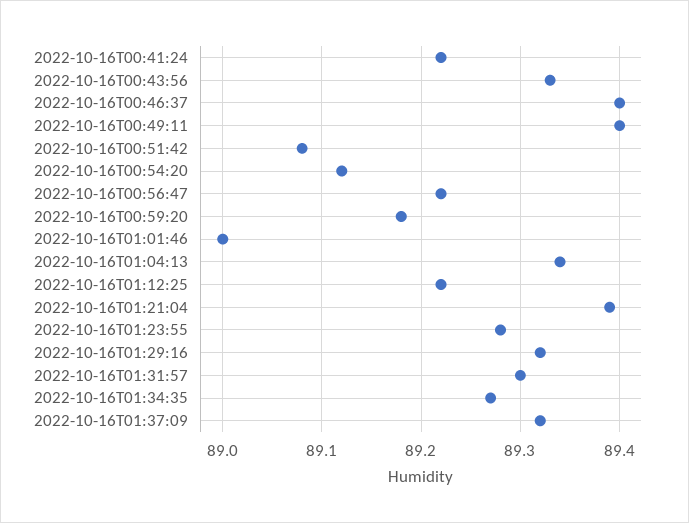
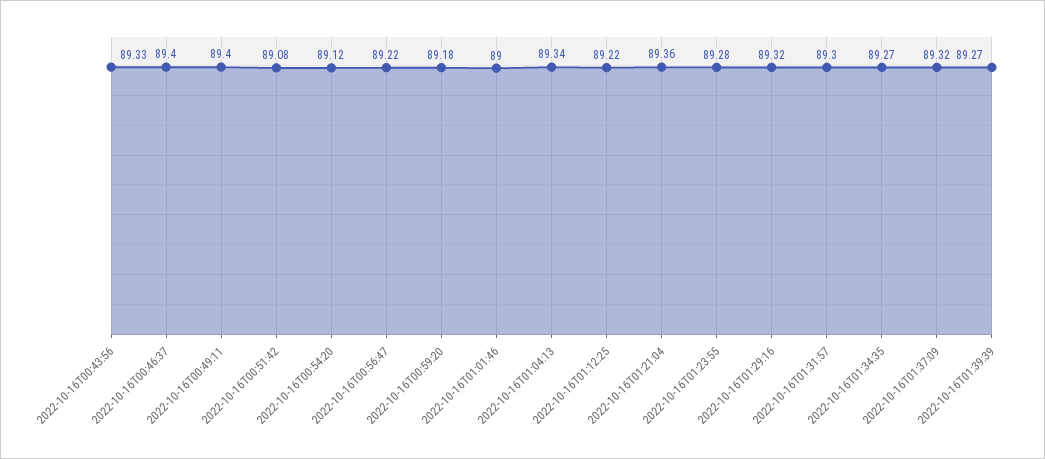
2022-10-16T00:41:24: 89.22 -> none
2022-10-16T01:21:04: 89.39 -> 89.36
2022-10-16T01:39:39: none -> 89.27

